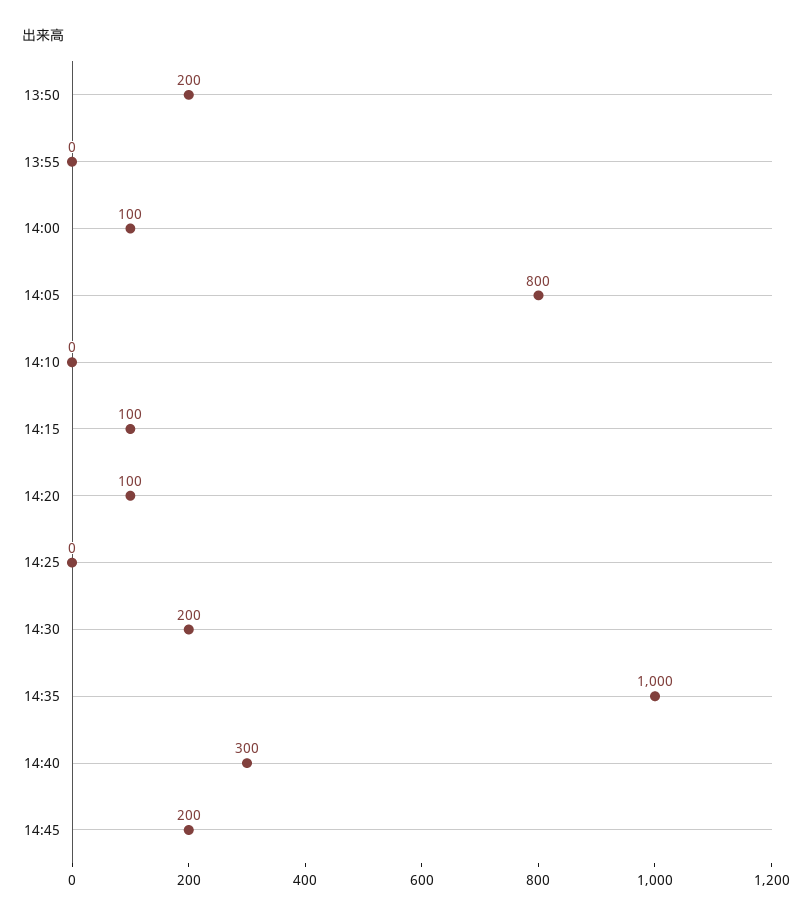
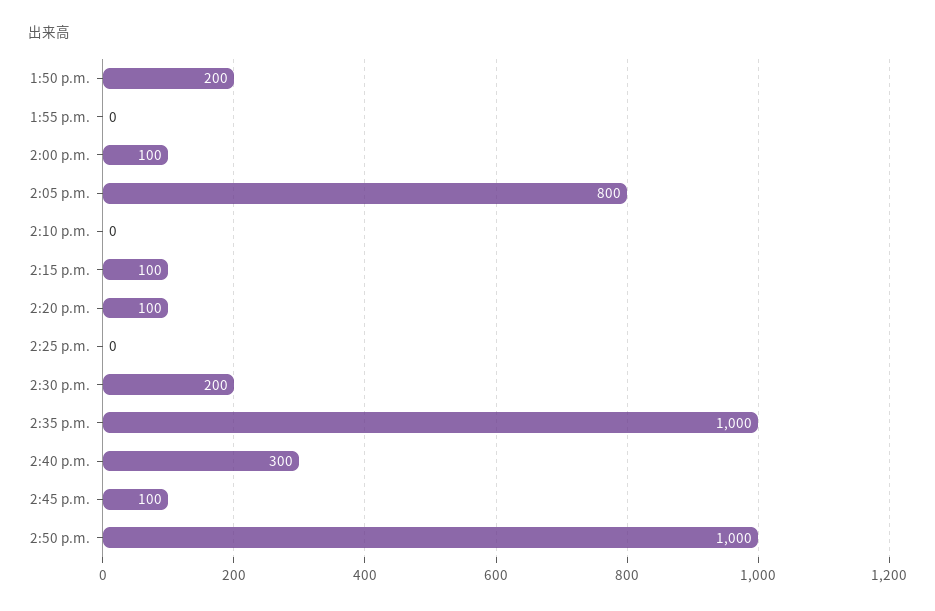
14:45: 200 -> 100
2:50 p.m.: none -> 1000

